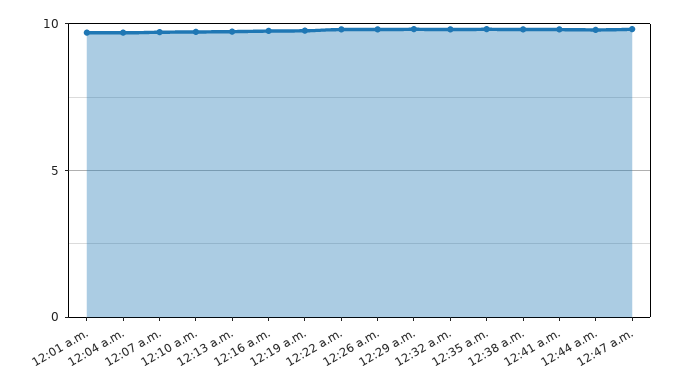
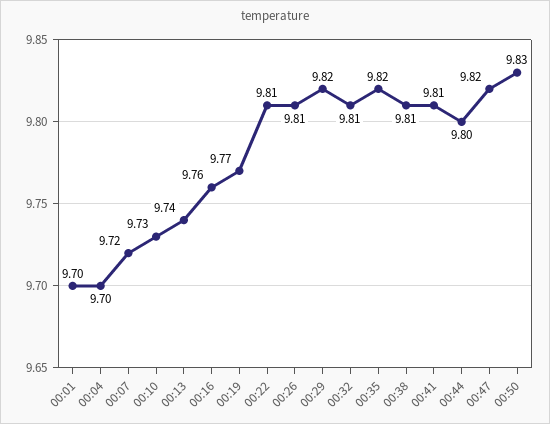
00:50: none -> 9.83

